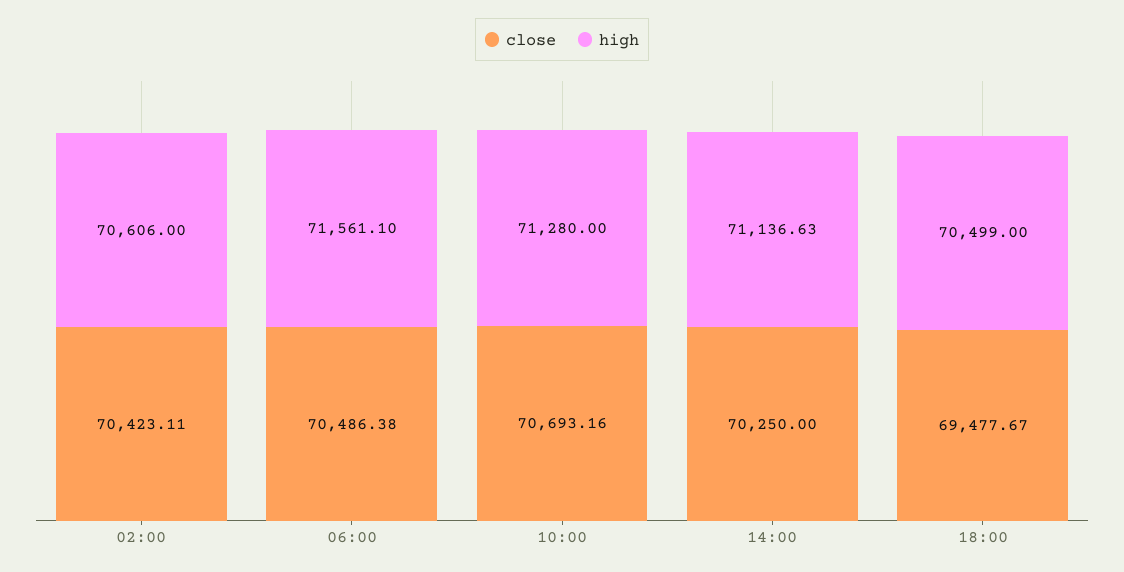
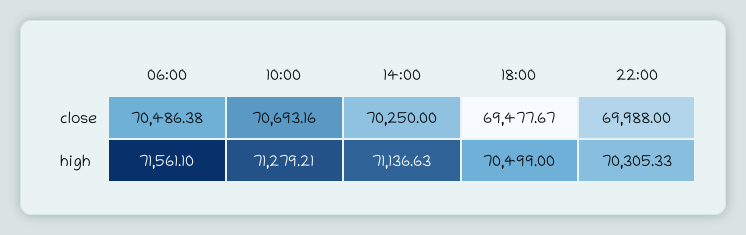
close, 02:00: 70423.11 -> none
high, 02:00: 70606 -> none
high, 10:00: 71280 -> 71279.21
close, 22:00: none -> 69988
high, 22:00: none -> 70305.33

